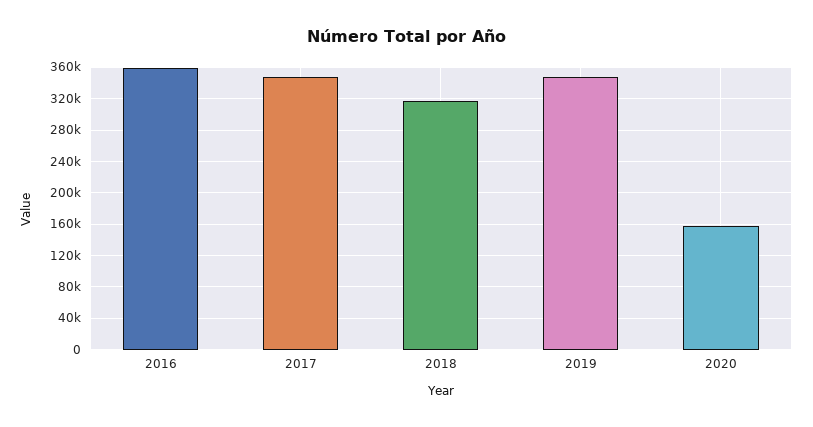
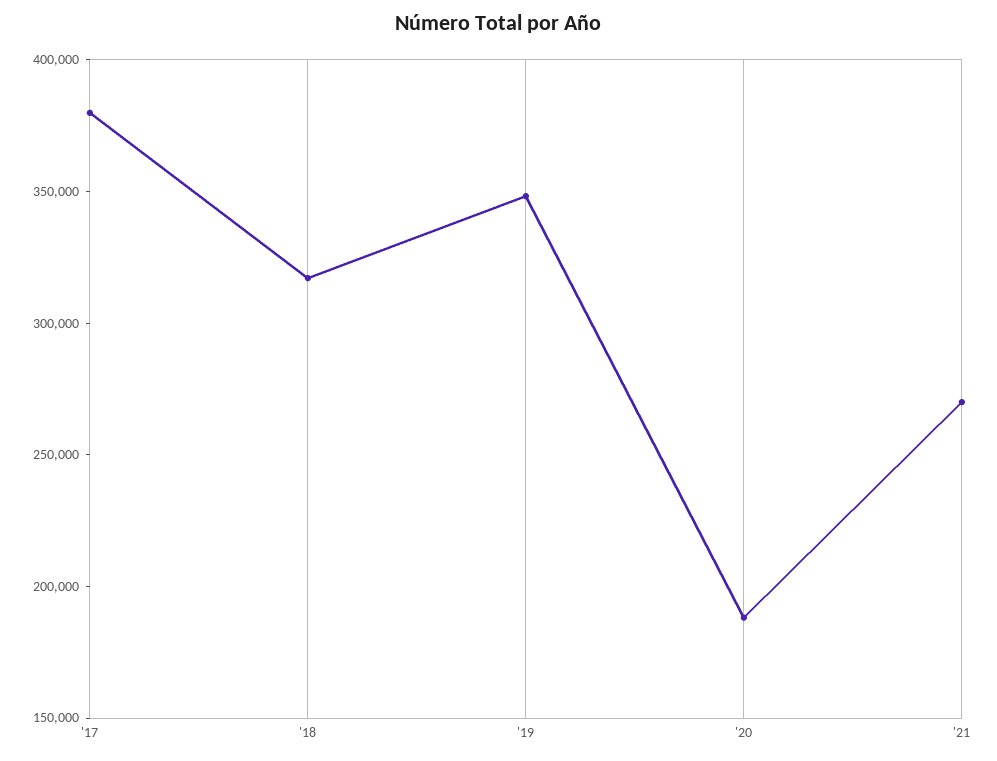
2016: 360000 -> none
2017: 350000 -> 380000
2020: 160000 -> 190000
'21: none -> 270000

